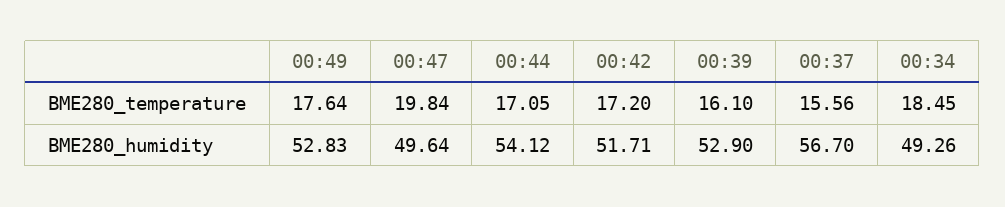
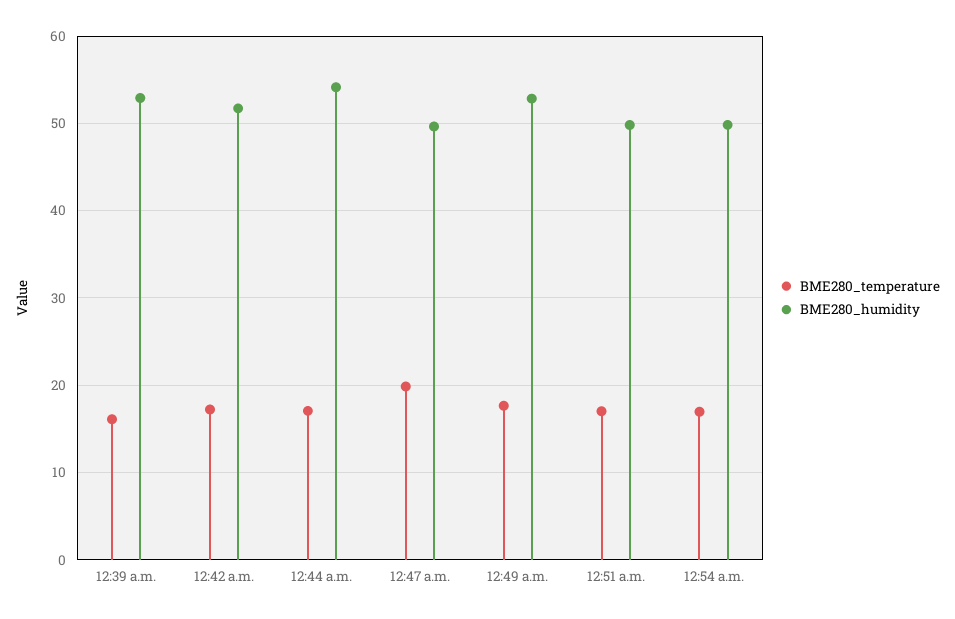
BME280_temperature, 00:37: 15.56 -> none
BME280_temperature, 00:34: 18.45 -> none
BME280_humidity, 00:37: 56.7 -> none
BME280_humidity, 00:34: 49.26 -> none
BME280_temperature, 12:51 a.m.: none -> 17
BME280_humidity, 12:51 a.m.: none -> 50
BME280_temperature, 12:54 a.m.: none -> 17
BME280_humidity, 12:54 a.m.: none -> 50

